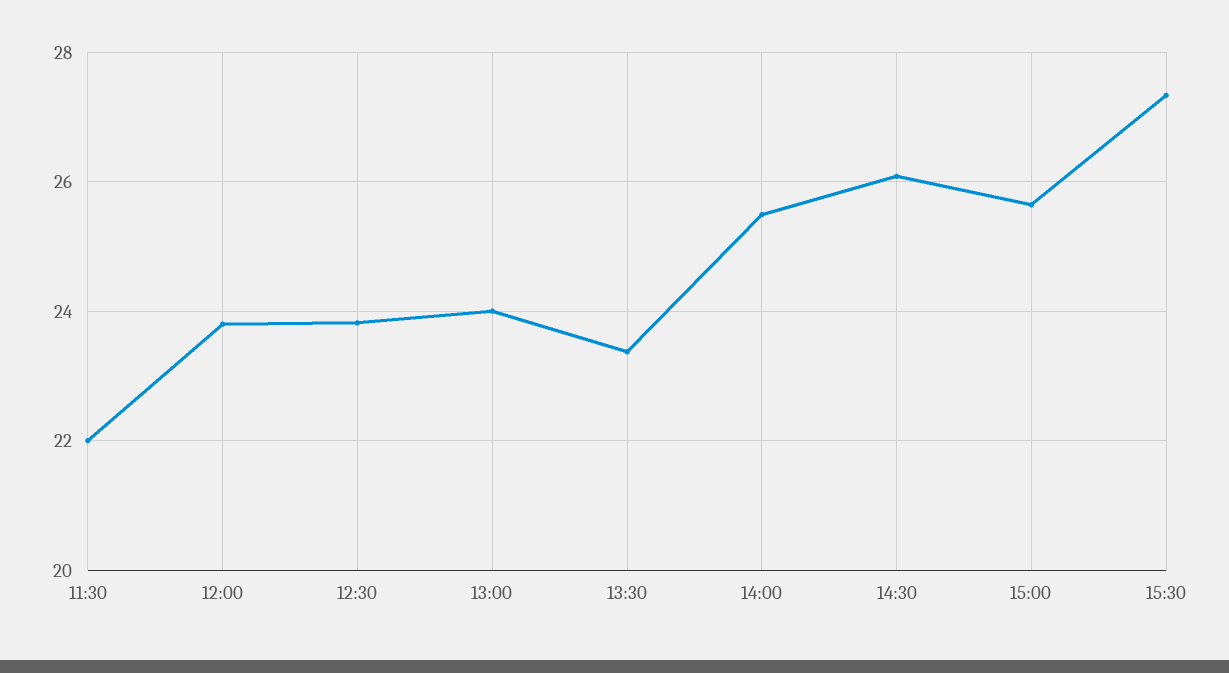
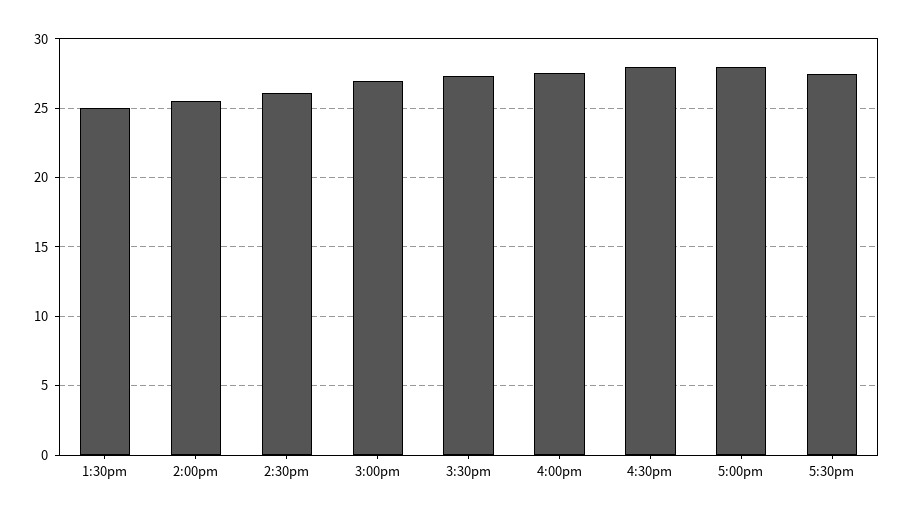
11:30: 22 -> none
12:00: 23.8 -> none
12:30: 23.8 -> none
13:00: 24 -> none
13:30: 23.4 -> 25
15:00: 25.6 -> 27
4:00pm: none -> 27.5
4:30pm: none -> 28
5:00pm: none -> 28
5:30pm: none -> 27.5

